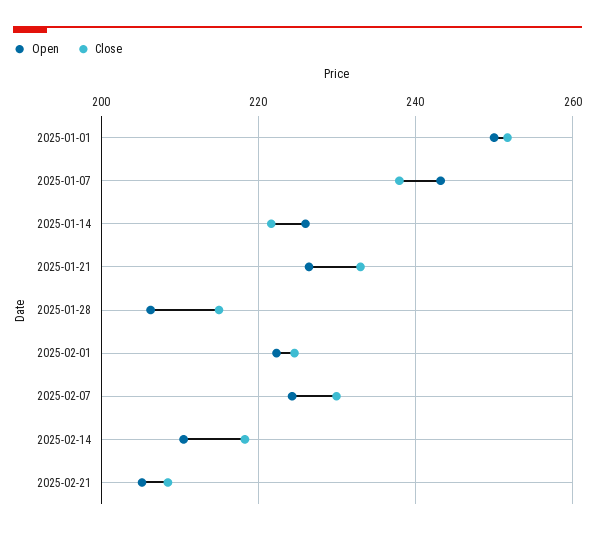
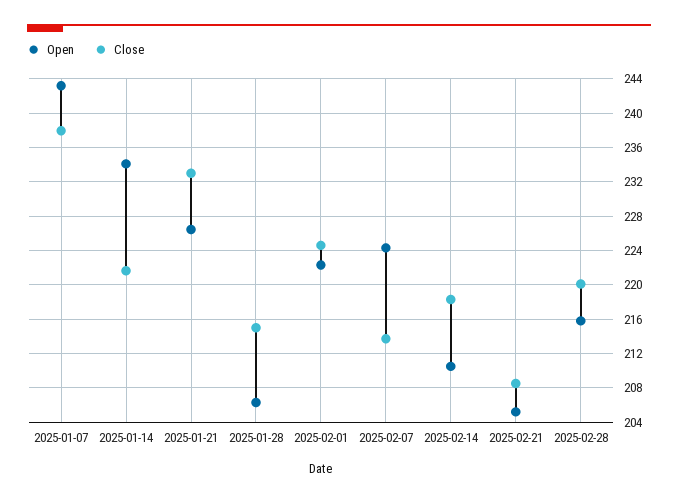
Open, 2025-01-01: 250 -> none
Close, 2025-01-01: 252 -> none
Open, 2025-01-14: 226 -> 234
Close, 2025-02-07: 230 -> 214
Open, 2025-02-28: none -> 216
Close, 2025-02-28: none -> 220

